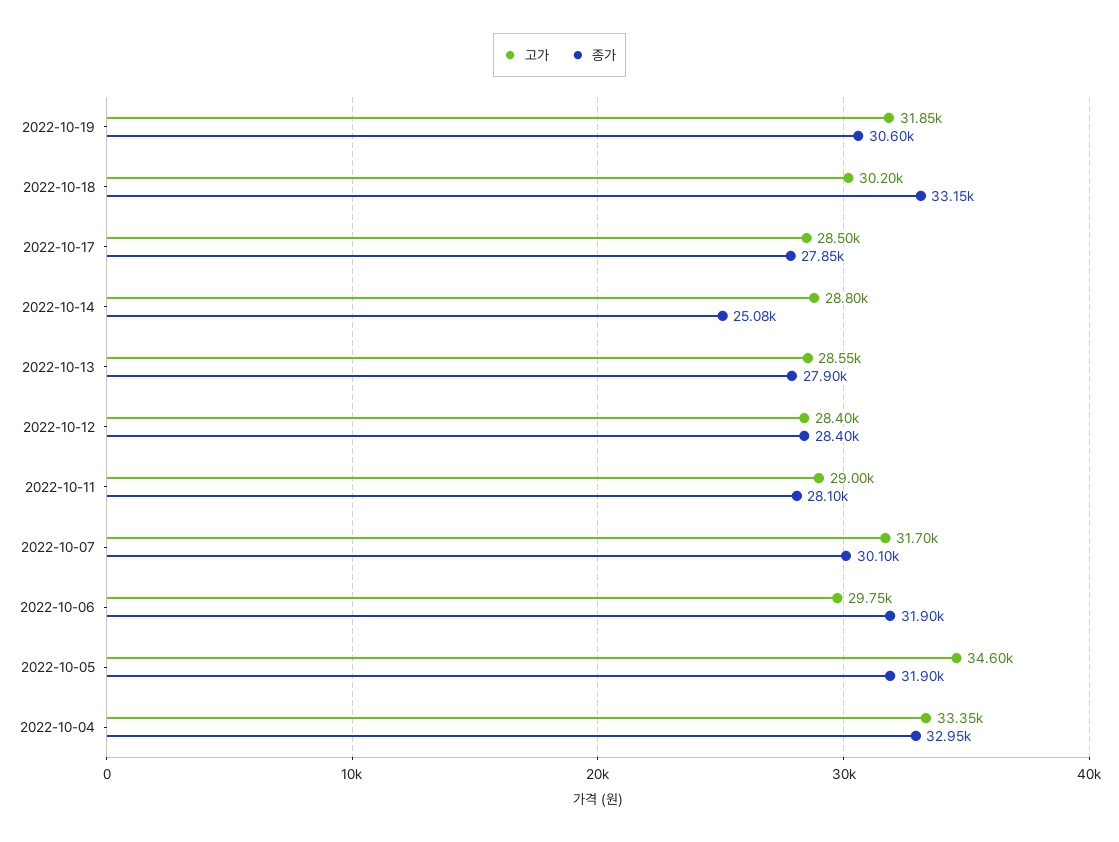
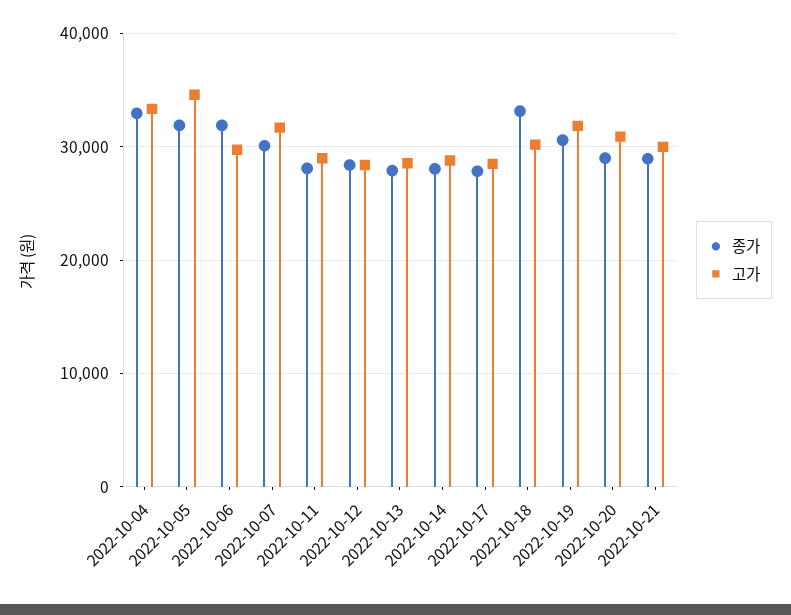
종가, 2022-10-14: 25080 -> 28000
종가, 2022-10-20: none -> 29000
고가, 2022-10-20: none -> 31000
종가, 2022-10-21: none -> 29000
고가, 2022-10-21: none -> 30000

